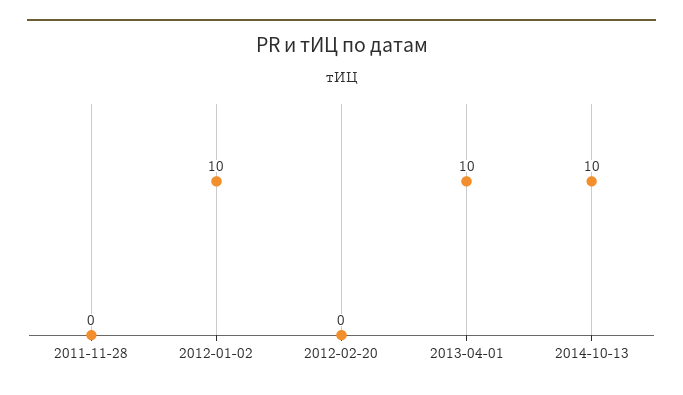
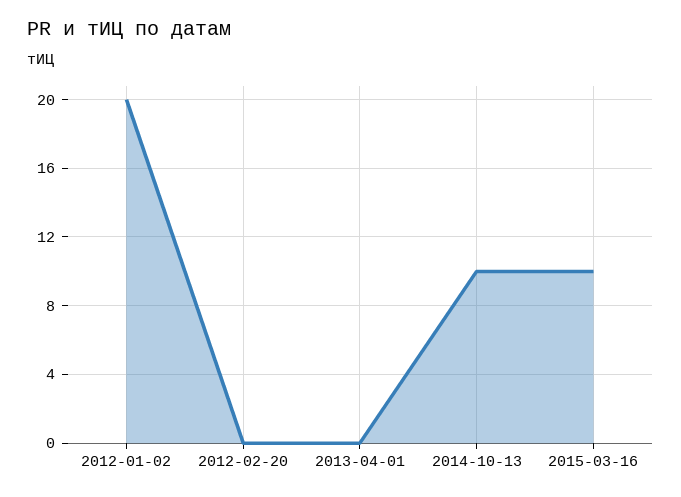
2011-11-28: 0 -> none
2012-01-02: 10 -> 20
2013-04-01: 10 -> 0
2015-03-16: none -> 10

